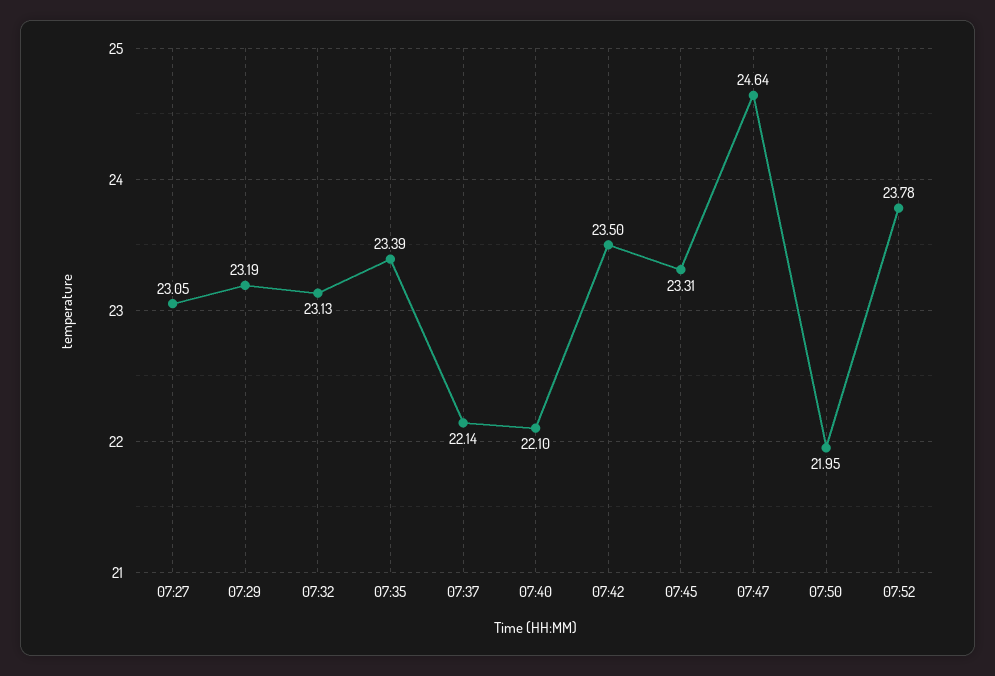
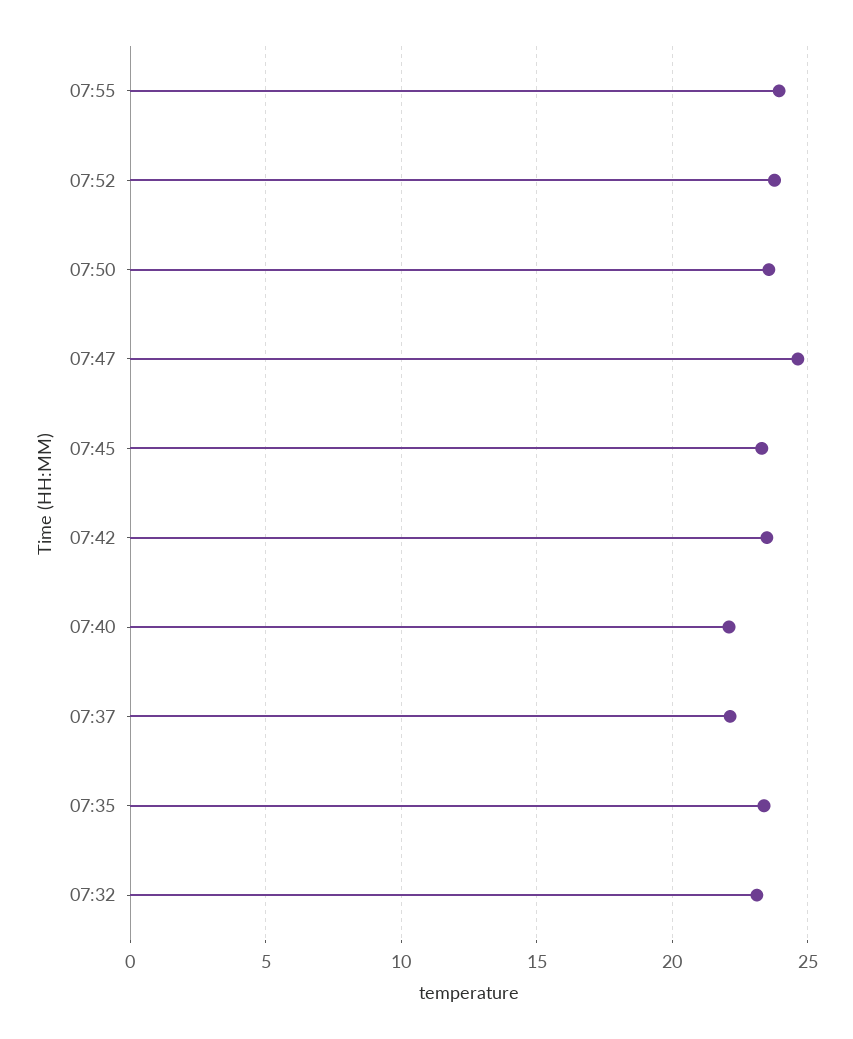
07:27: 23.05 -> none
07:29: 23.19 -> none
07:50: 21.95 -> 23.5
07:55: none -> 24

